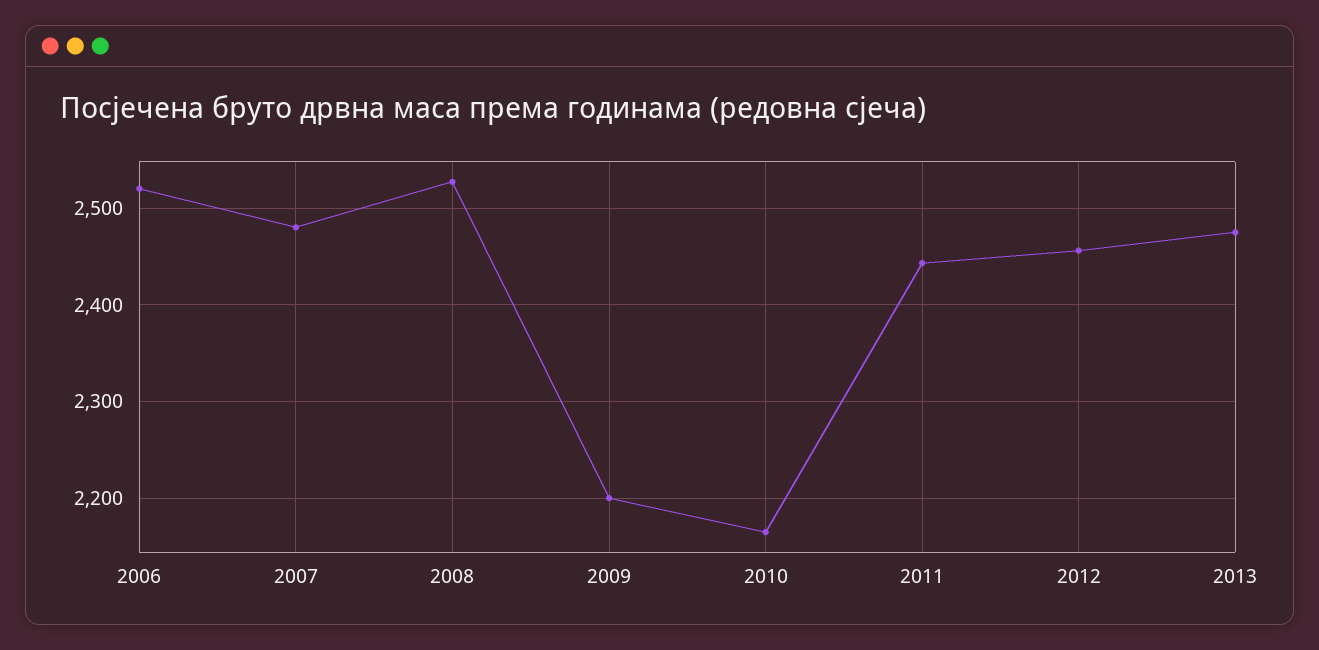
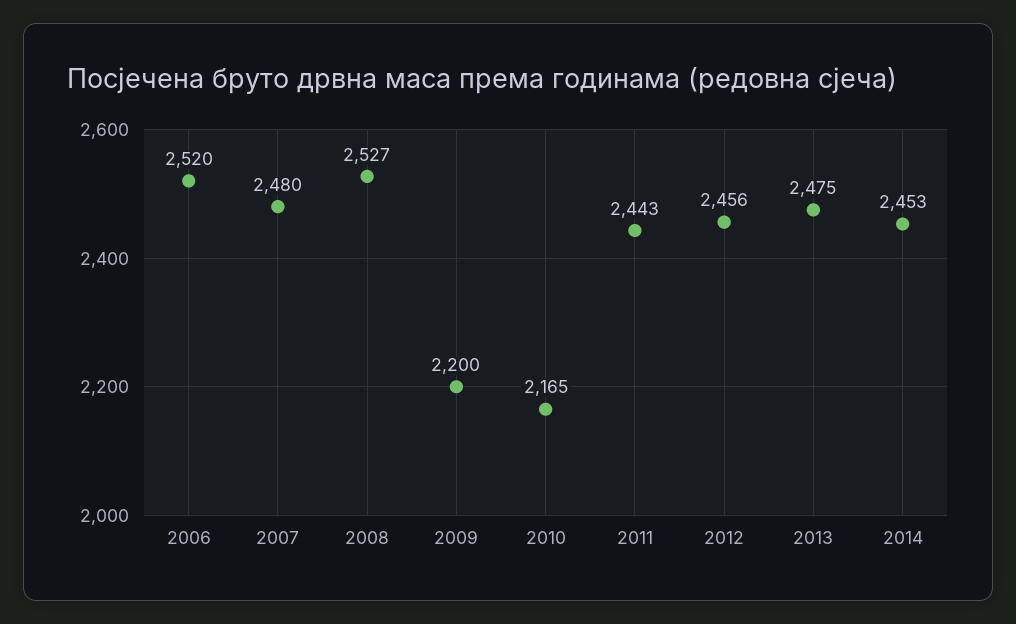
2014: none -> 2453

